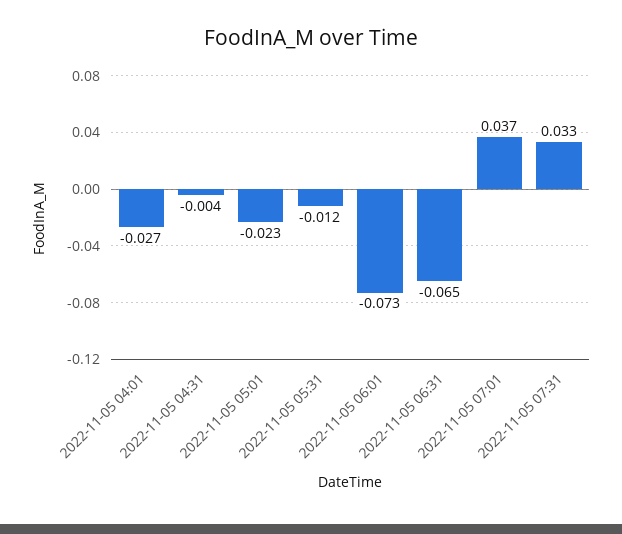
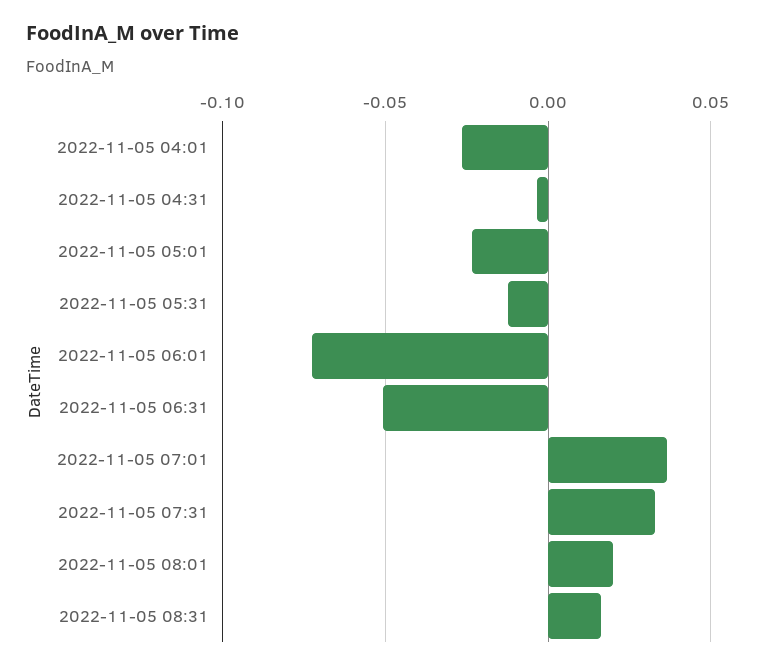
2022-11-05 06:31: -0.065 -> -0.05
2022-11-05 08:01: none -> 0.02
2022-11-05 08:31: none -> 0.015

